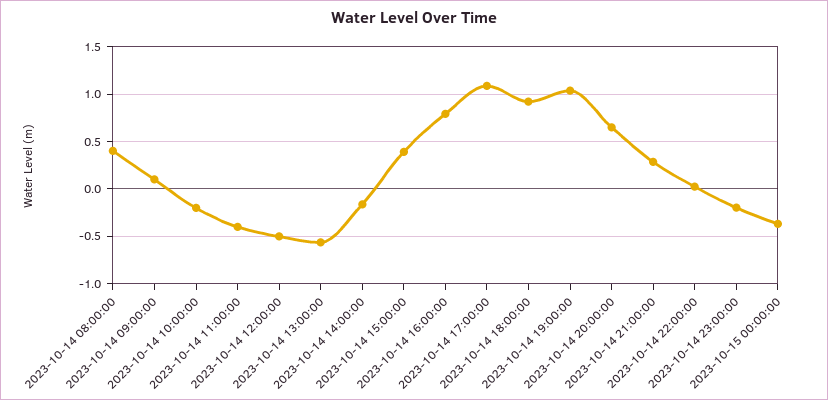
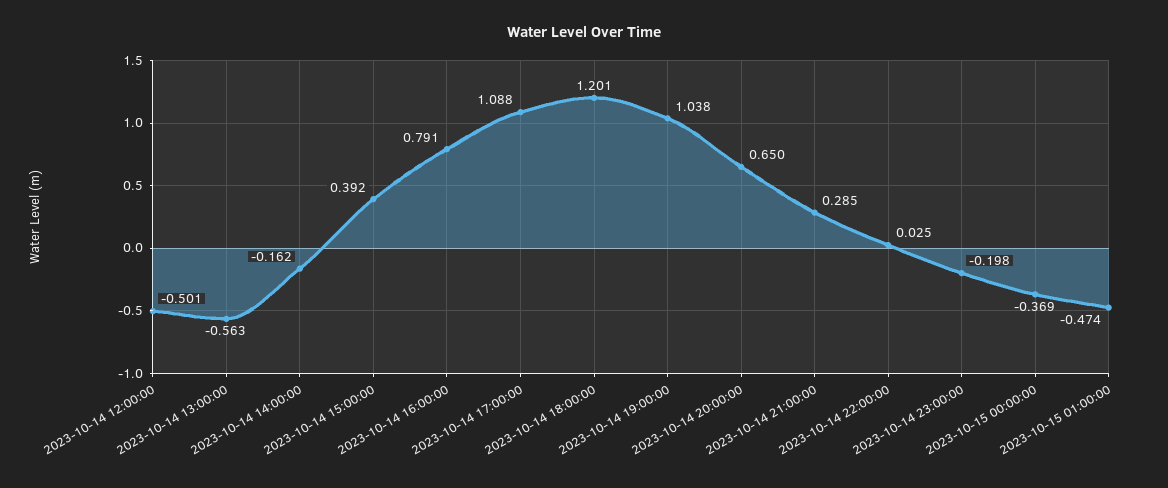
2023-10-14 08:00:00: 0.4 -> none
2023-10-14 09:00:00: 0.1 -> none
2023-10-14 10:00:00: -0.2 -> none
2023-10-14 11:00:00: -0.4 -> none
2023-10-14 18:00:00: 0.9 -> 1.201
2023-10-15 01:00:00: none -> -0.474

